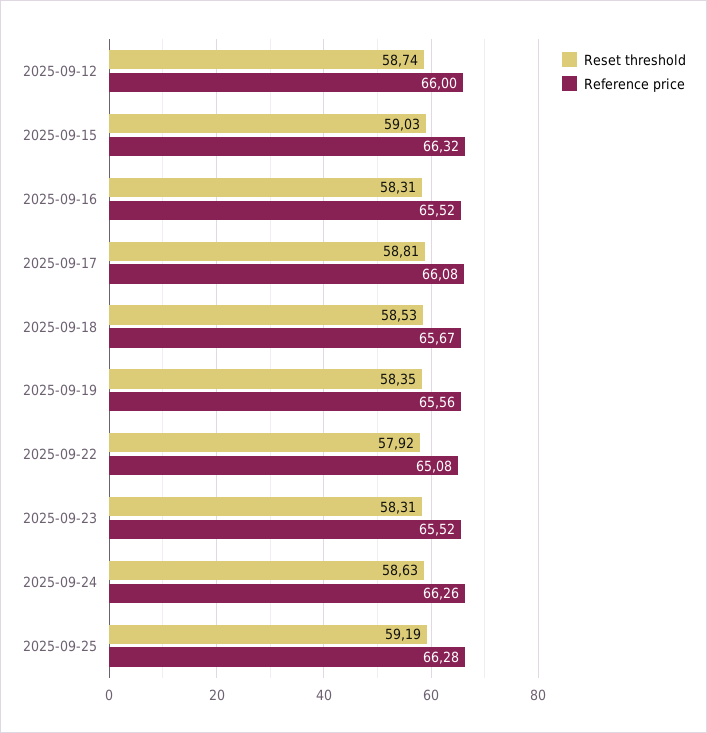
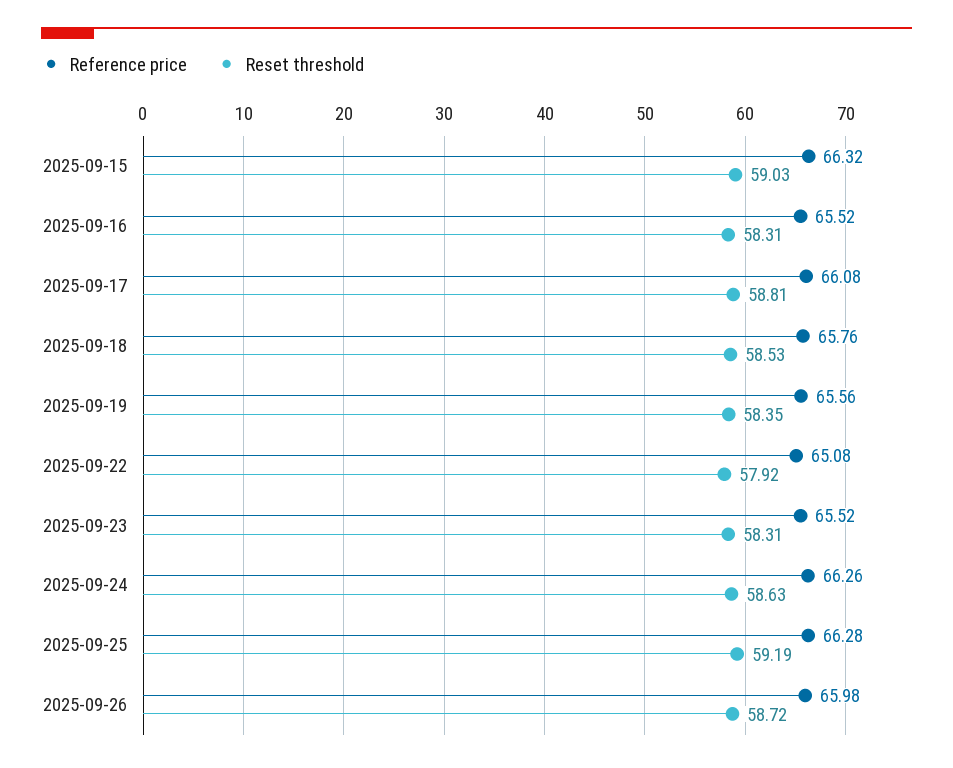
Reset threshold, 2025-09-12: 58.74 -> none
Reference price, 2025-09-12: 66 -> none
Reference price, 2025-09-18: 65.67 -> 65.76
Reference price, 2025-09-26: none -> 65.98
Reset threshold, 2025-09-26: none -> 58.72

